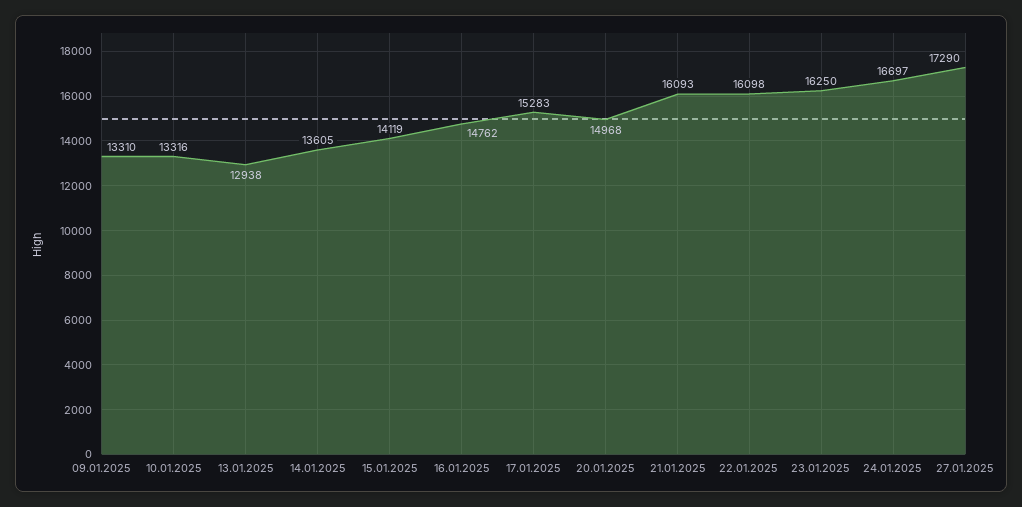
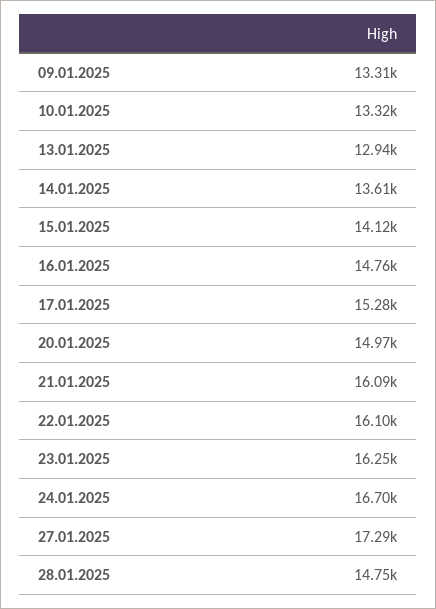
28.01.2025: none -> 14750

